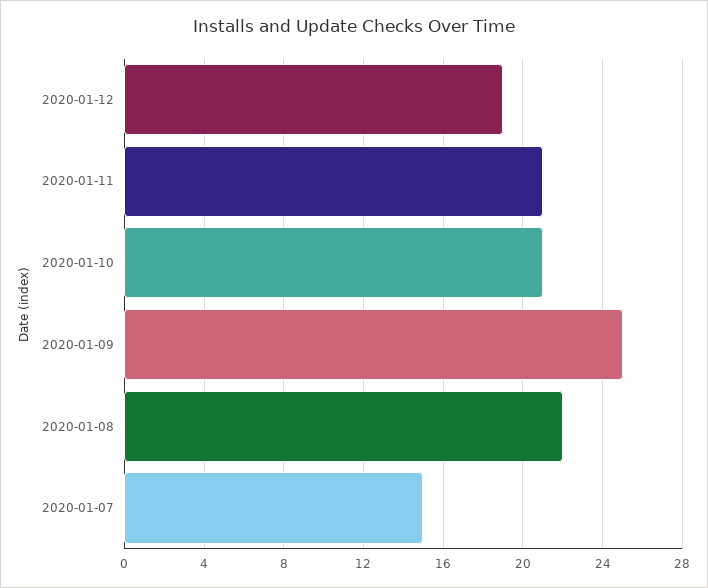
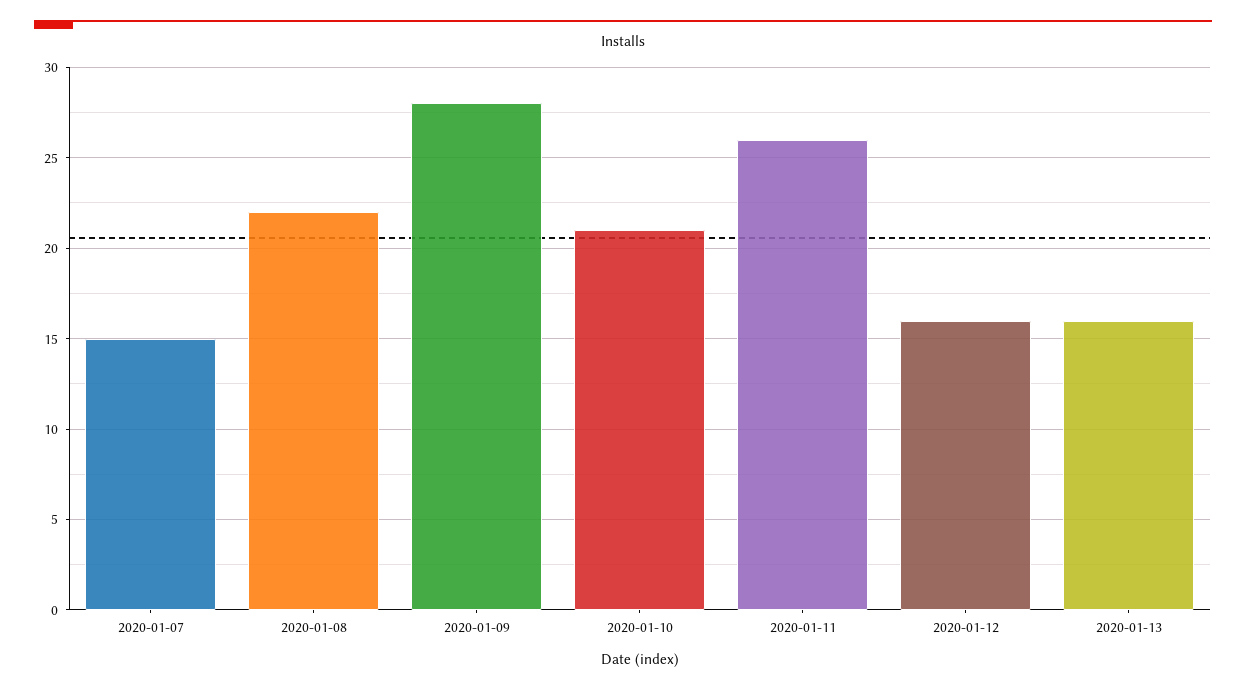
2020-01-12: 19 -> 16
2020-01-11: 21 -> 26
2020-01-09: 25 -> 28
2020-01-13: none -> 16

